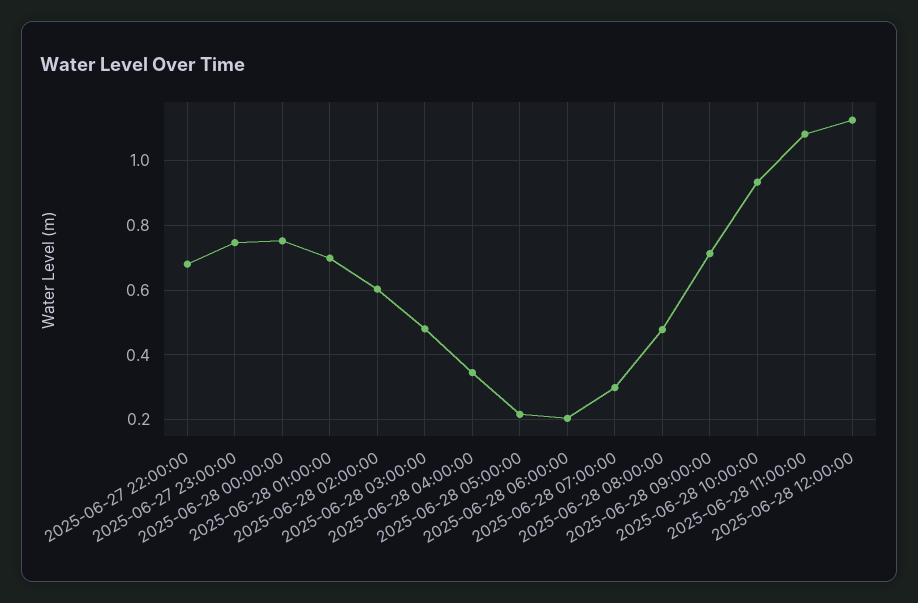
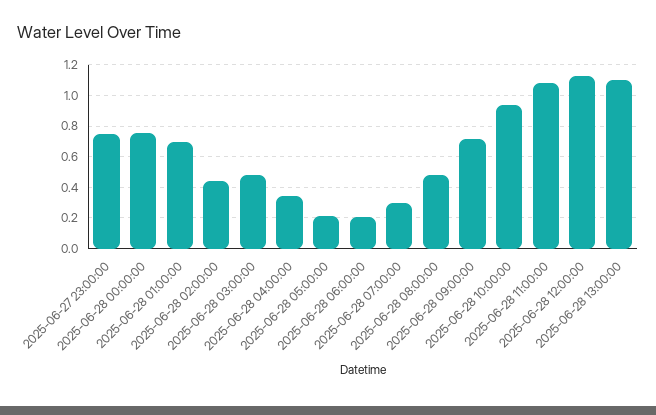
2025-06-27 22:00:00: 0.68 -> none
2025-06-28 02:00:00: 0.6 -> 0.45
2025-06-28 13:00:00: none -> 1.1

